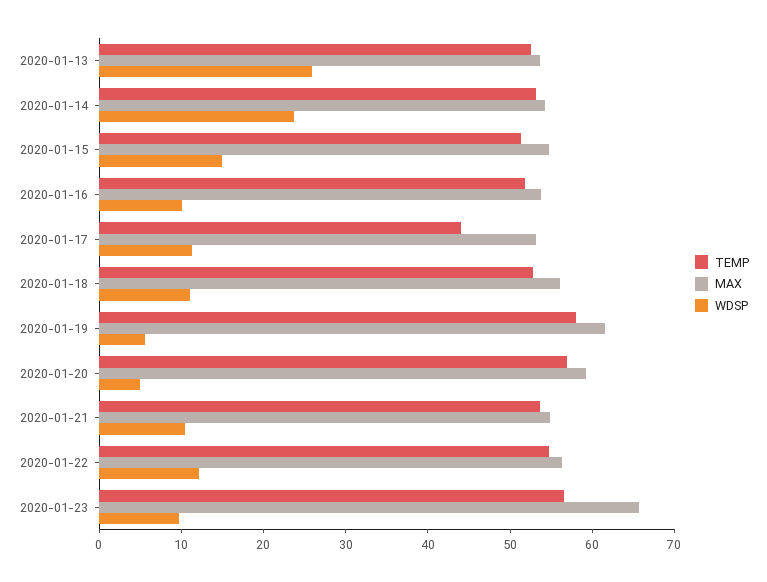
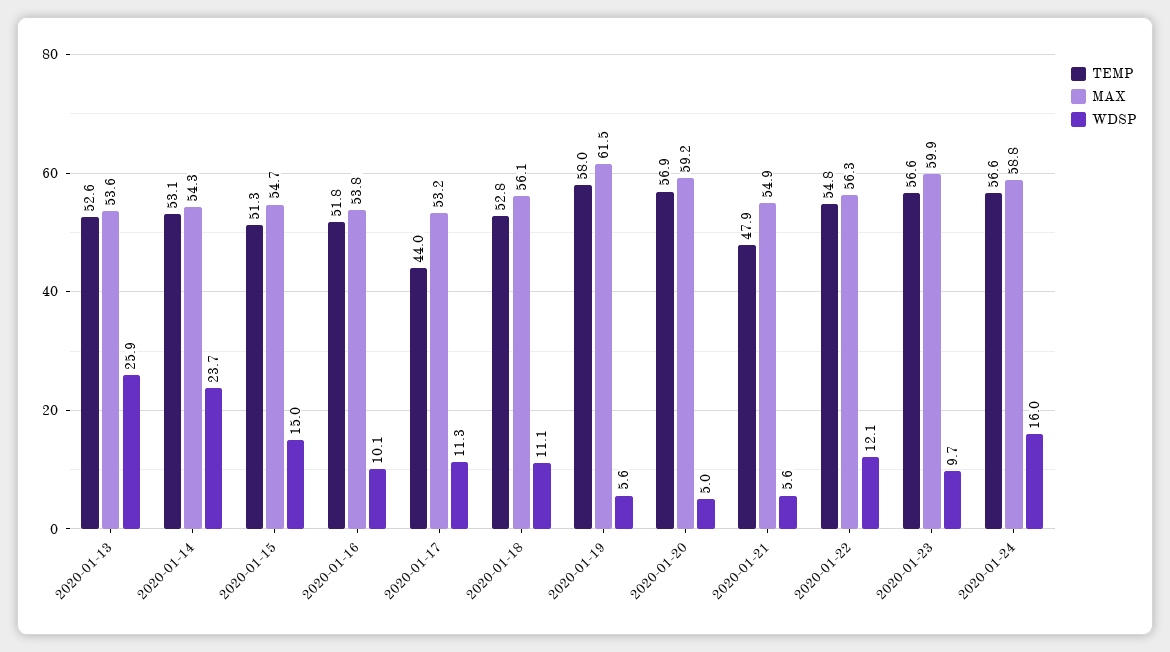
TEMP, 2020-01-21: 54 -> 47.9
WDSP, 2020-01-21: 10 -> 5.6
MAX, 2020-01-23: 66 -> 59.9
TEMP, 2020-01-24: none -> 56.6
MAX, 2020-01-24: none -> 58.8
WDSP, 2020-01-24: none -> 16

